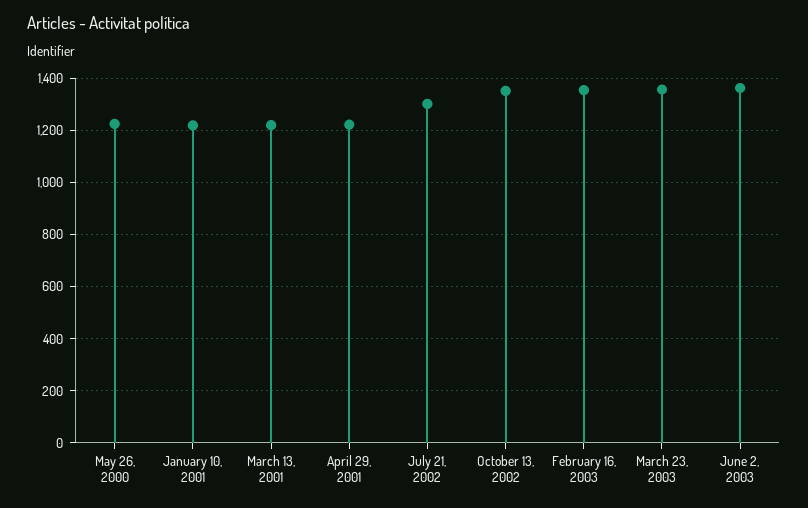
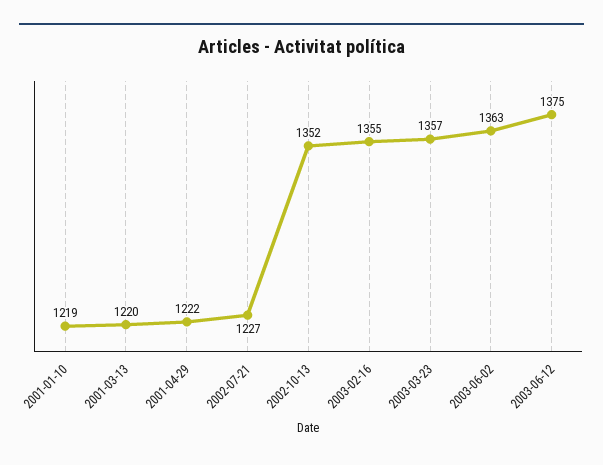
May 26, 2000: 1225 -> none
July 21, 2002: 1300 -> 1227
2003-06-12: none -> 1375

